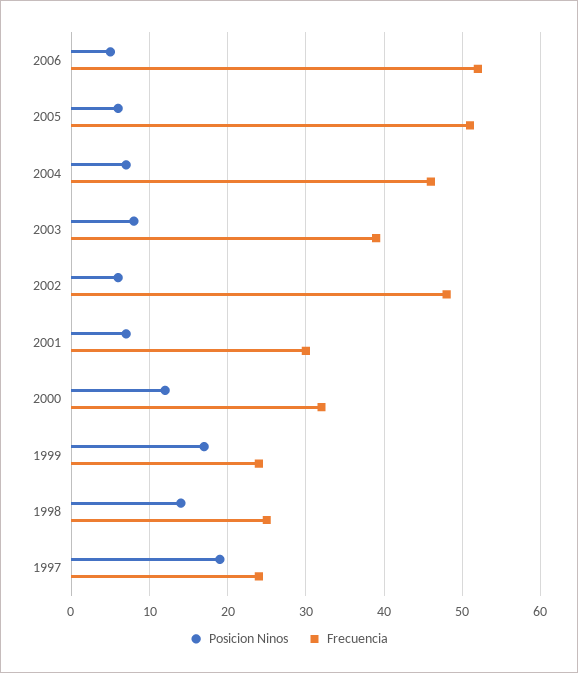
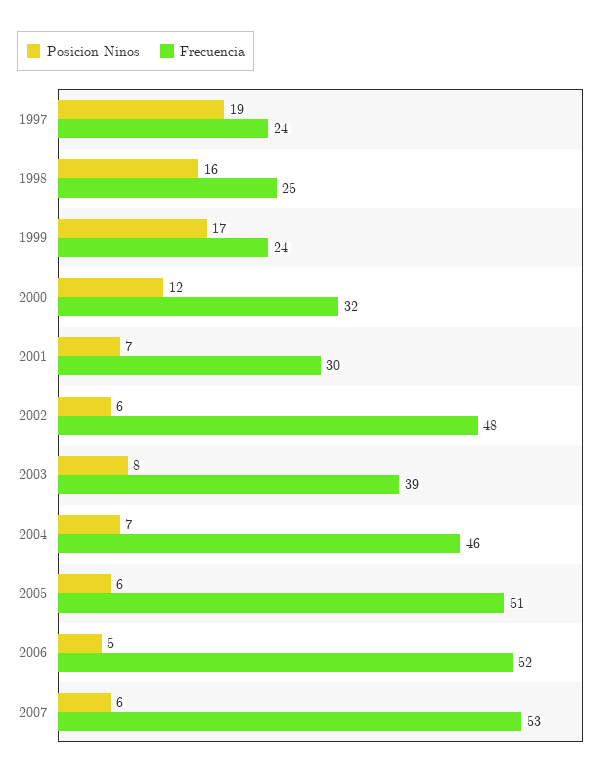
Posicion Ninos, 1998: 14 -> 16
Posicion Ninos, 2007: none -> 6
Frecuencia, 2007: none -> 53

